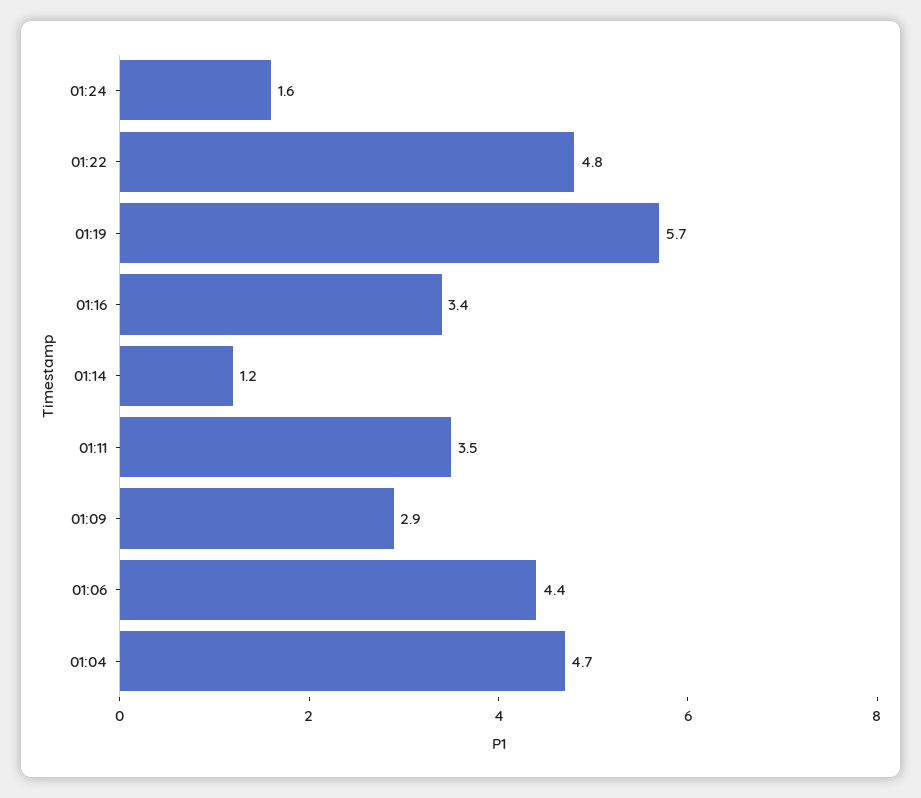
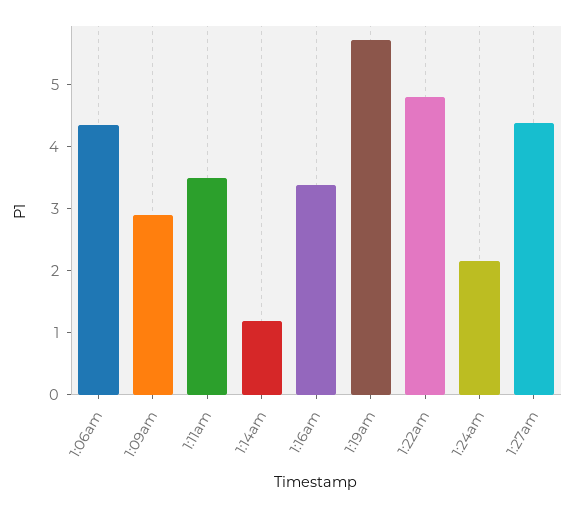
01:24: 1.6 -> 2.2
01:04: 4.7 -> none
1:27am: none -> 4.4

